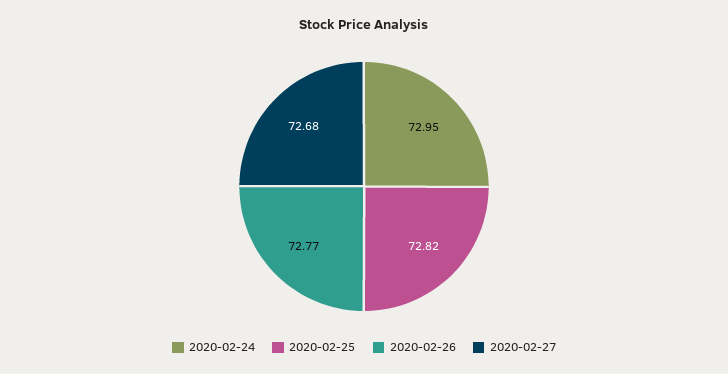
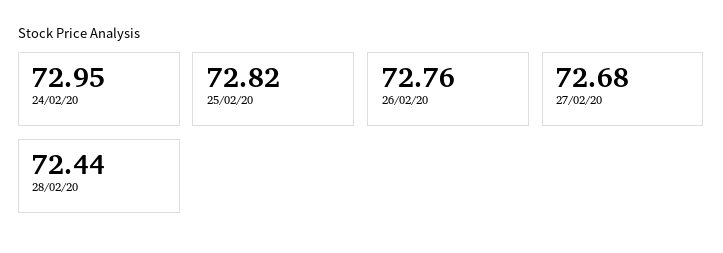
2020-02-26: 72.77 -> 72.76
28/02/20: none -> 72.44

